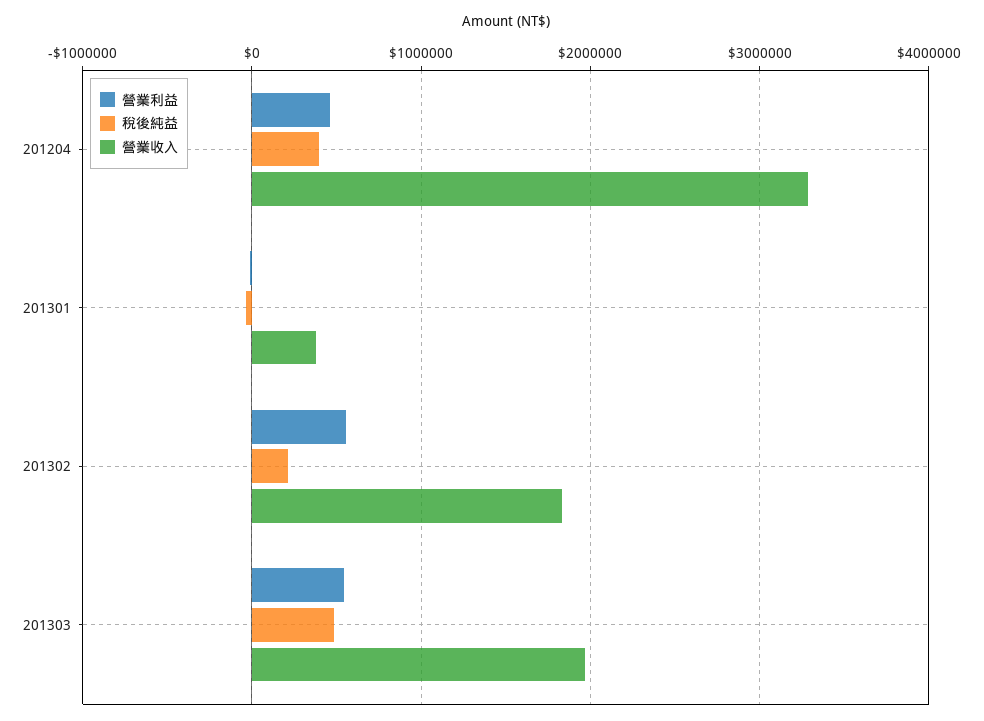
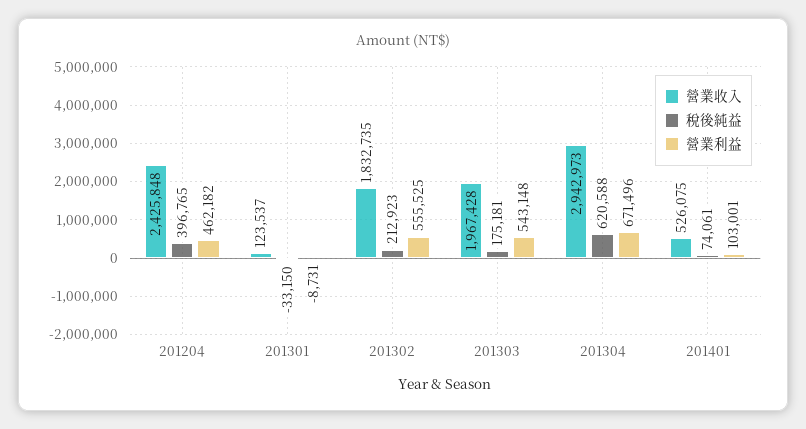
營業收入, 201204: 3300000 -> 2425848
營業收入, 201301: 400000 -> 123537
稅後純益, 201303: 500000 -> 175181
營業收入, 201304: none -> 2942973
稅後純益, 201304: none -> 620588
營業利益, 201304: none -> 671496
營業收入, 201401: none -> 526075
稅後純益, 201401: none -> 74061
營業利益, 201401: none -> 103001

